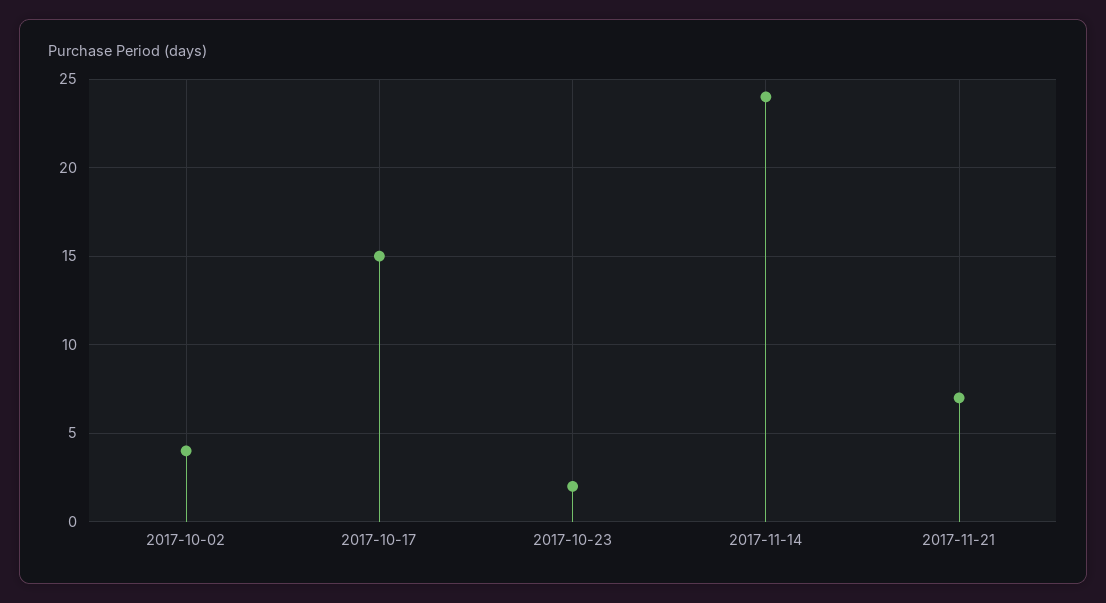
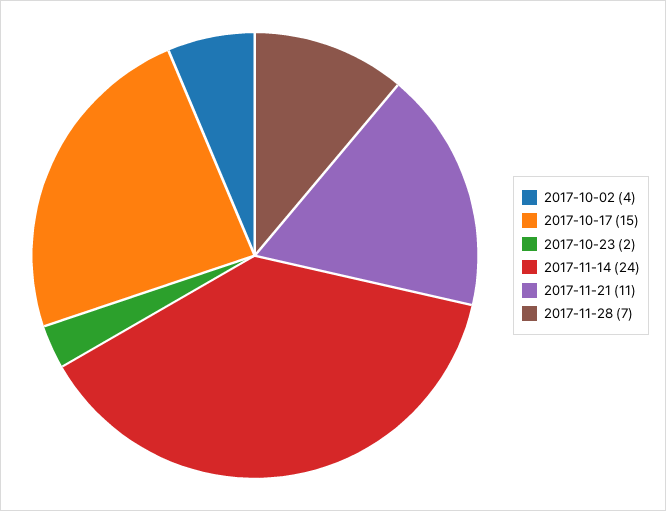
2017-11-21: 7 -> 11
2017-11-28: none -> 7

